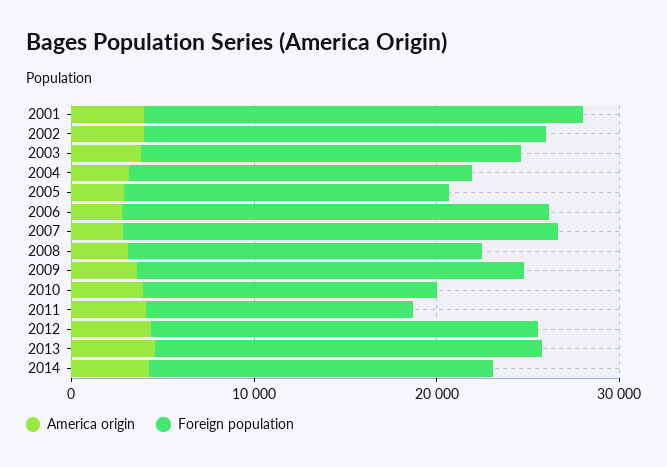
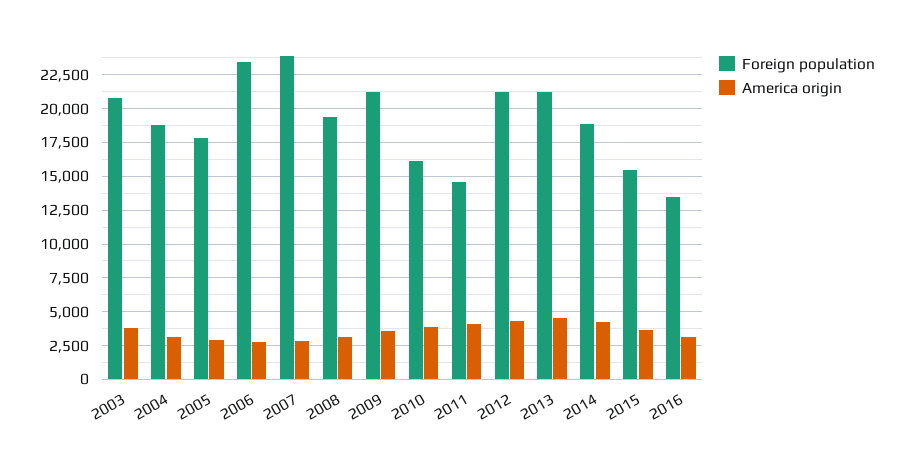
America origin, 2001: 4000 -> none
Foreign population, 2001: 24000 -> none
America origin, 2002: 4000 -> none
Foreign population, 2002: 22000 -> none
Foreign population, 2015: none -> 15500
America origin, 2015: none -> 3500
Foreign population, 2016: none -> 13500
America origin, 2016: none -> 3000

